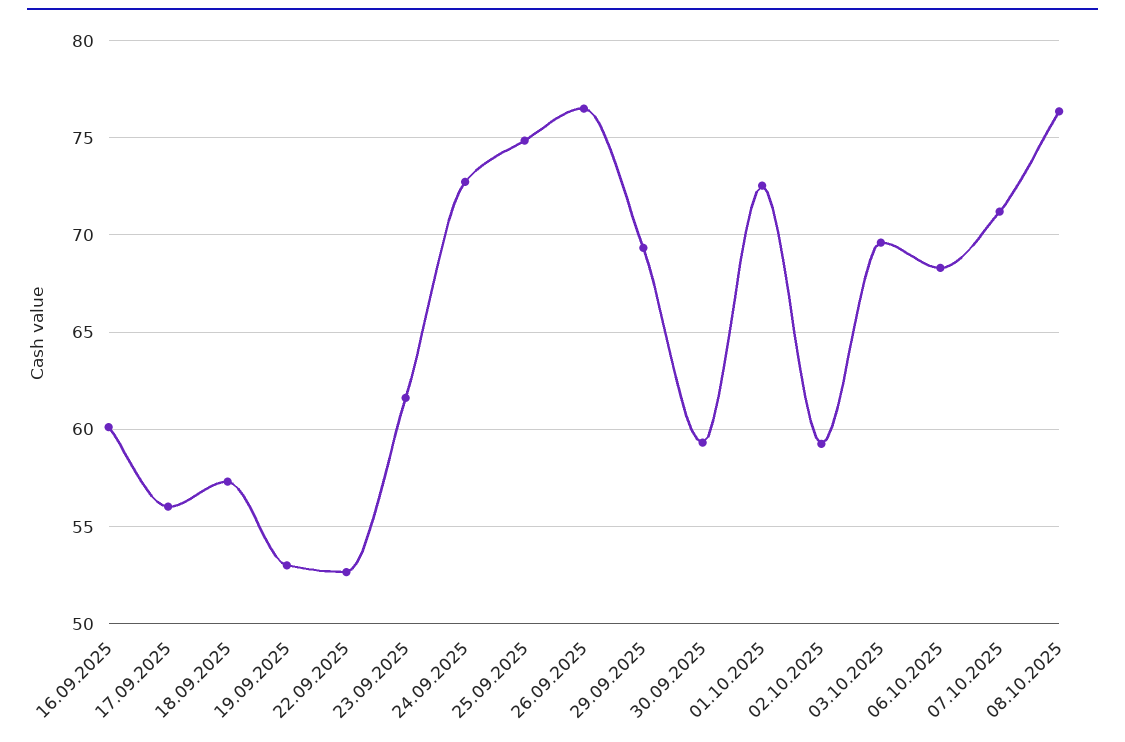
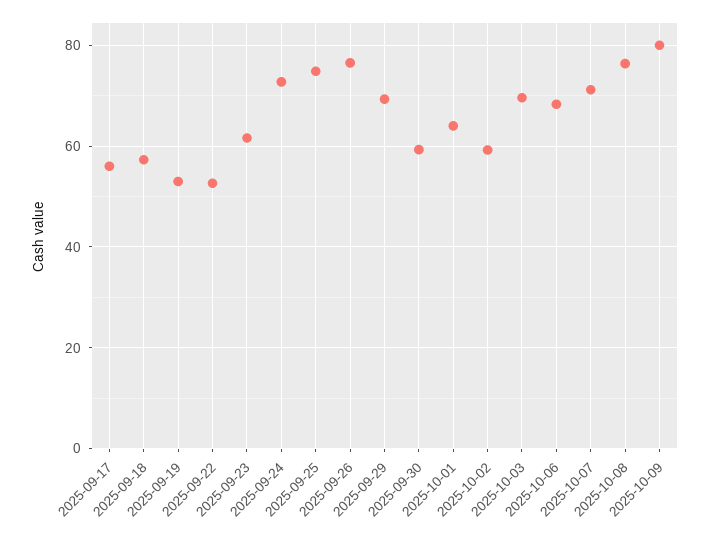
16.09.2025: 60 -> none
01.10.2025: 72.5 -> 64
2025-10-09: none -> 80

